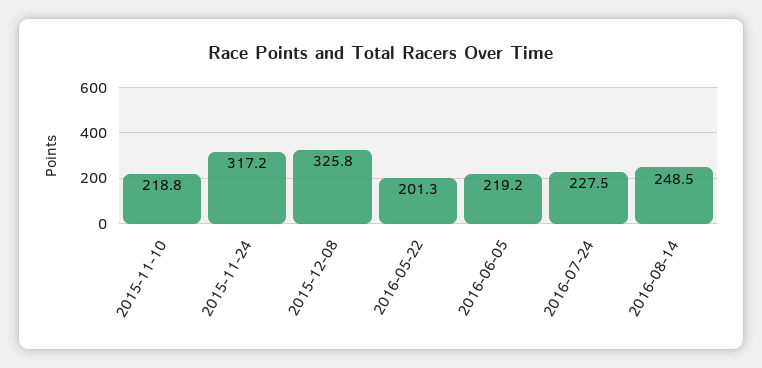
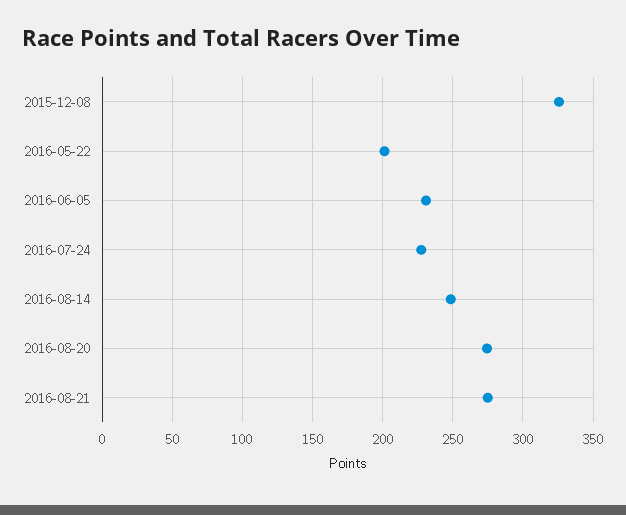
2015-11-10: 218.8 -> none
2015-11-24: 317.2 -> none
2016-06-05: 219.2 -> 230
2016-08-20: none -> 275
2016-08-21: none -> 275

